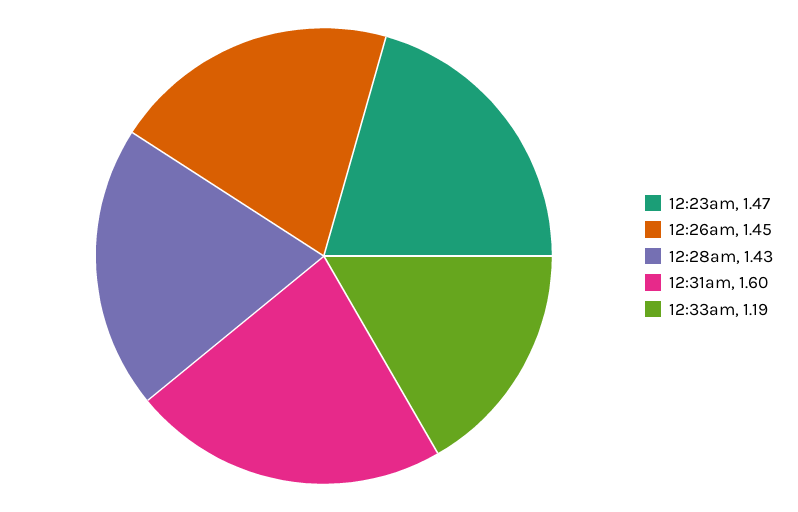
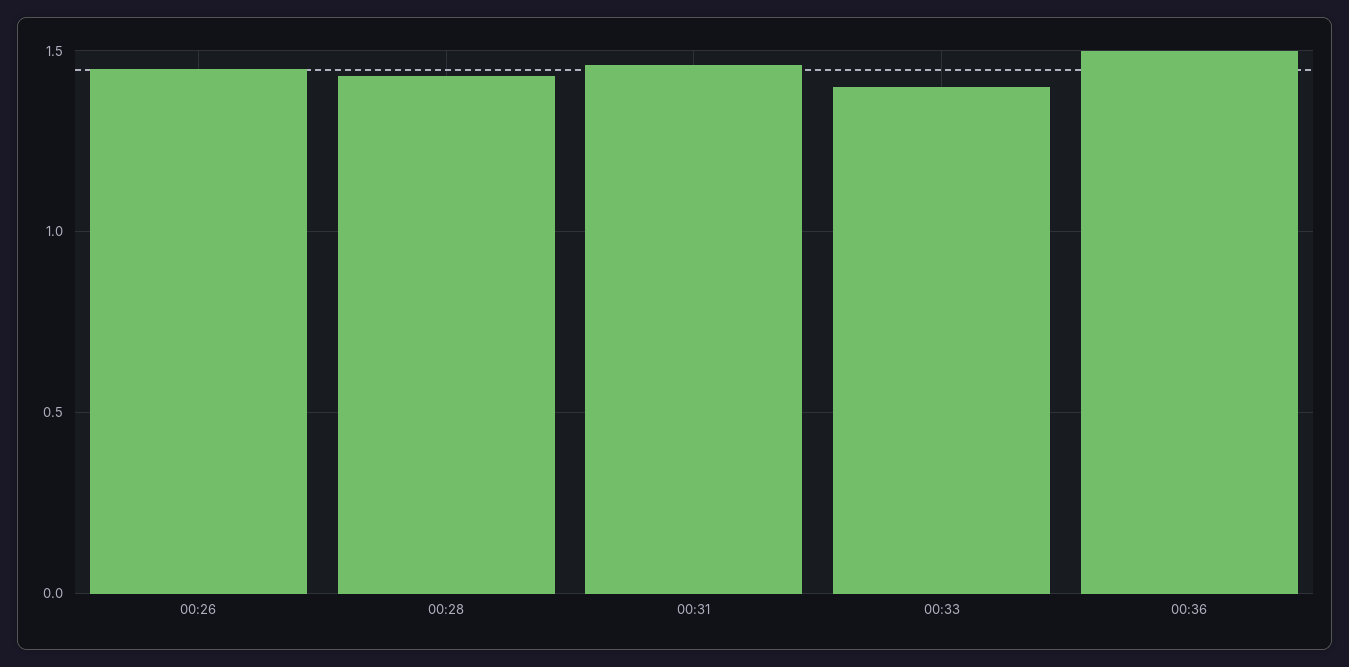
12:23am: 1.47 -> none
12:31am: 1.6 -> 1.45
12:33am: 1.19 -> 1.4
00:36: none -> 1.5

